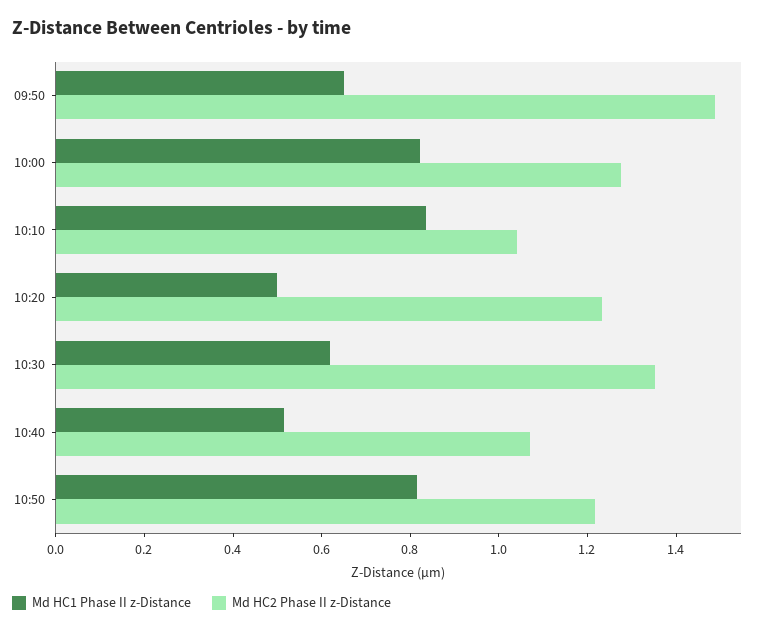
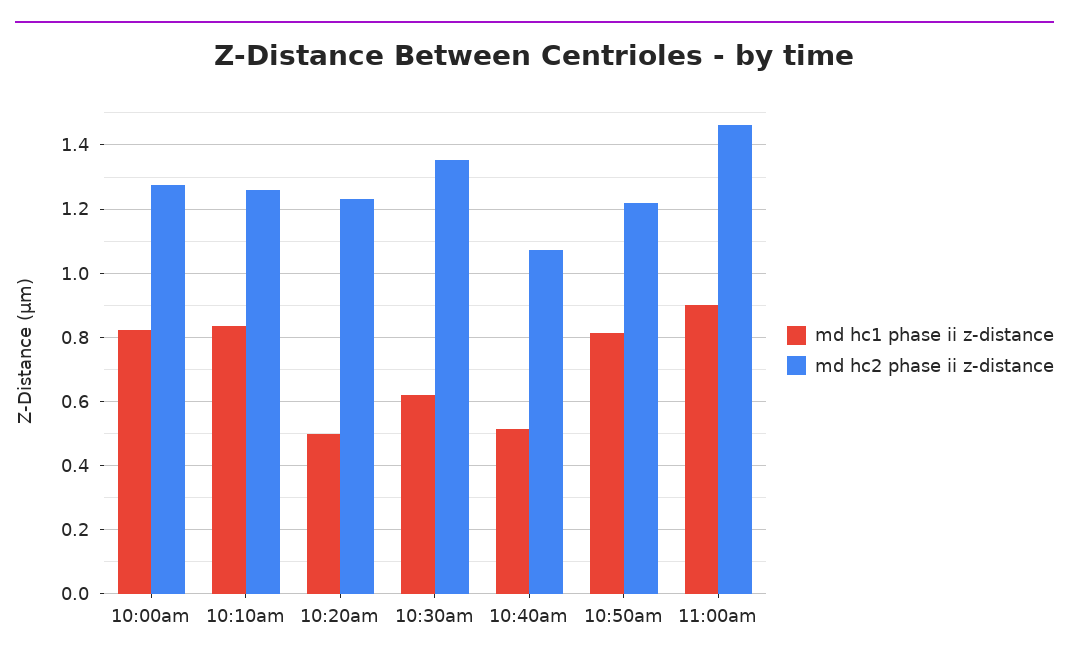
Md HC1 Phase II z-Distance, 09:50: 0.65 -> none
Md HC2 Phase II z-Distance, 09:50: 1.5 -> none
Md HC2 Phase II z-Distance, 10:10: 1.05 -> 1.26
Md HC1 Phase II z-Distance, 11:00am: none -> 0.9
Md HC2 Phase II z-Distance, 11:00am: none -> 1.46

